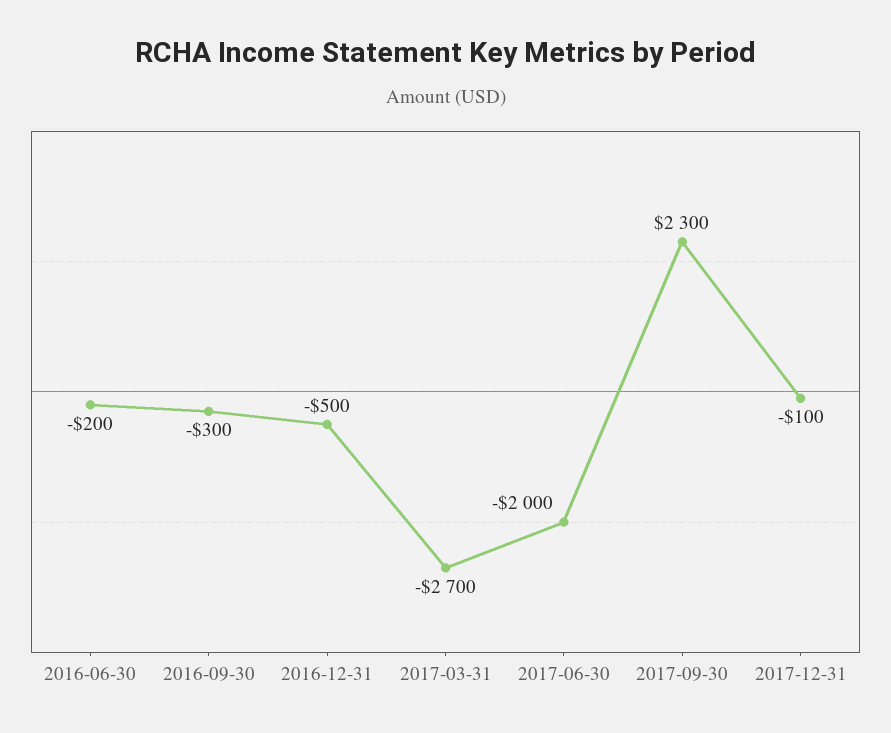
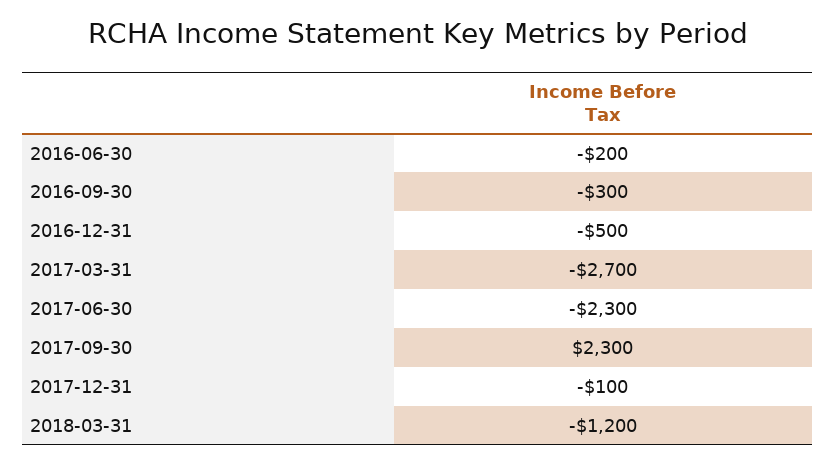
2017-06-30: -2000 -> -2300
2018-03-31: none -> -1200

